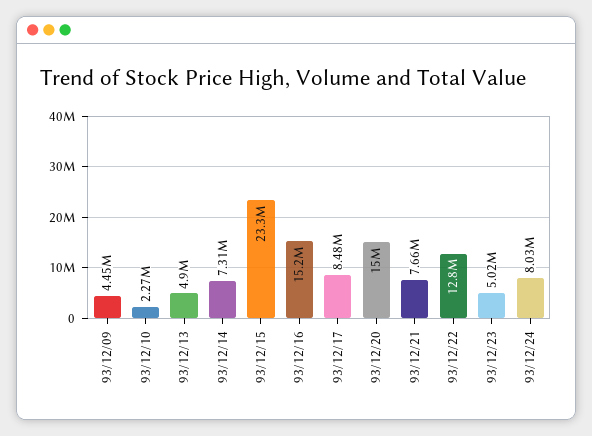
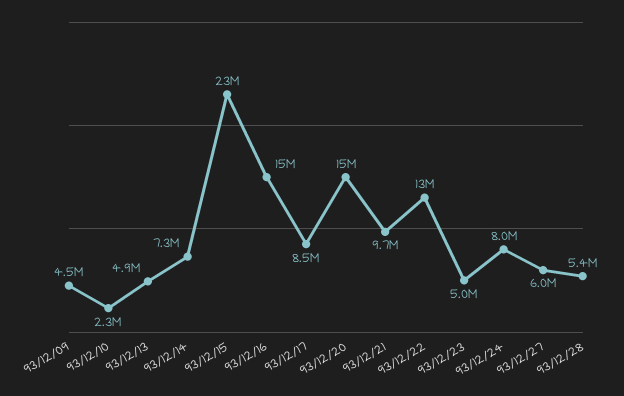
93/12/21: 7660000 -> 9700000
93/12/27: none -> 6000000
93/12/28: none -> 5400000

